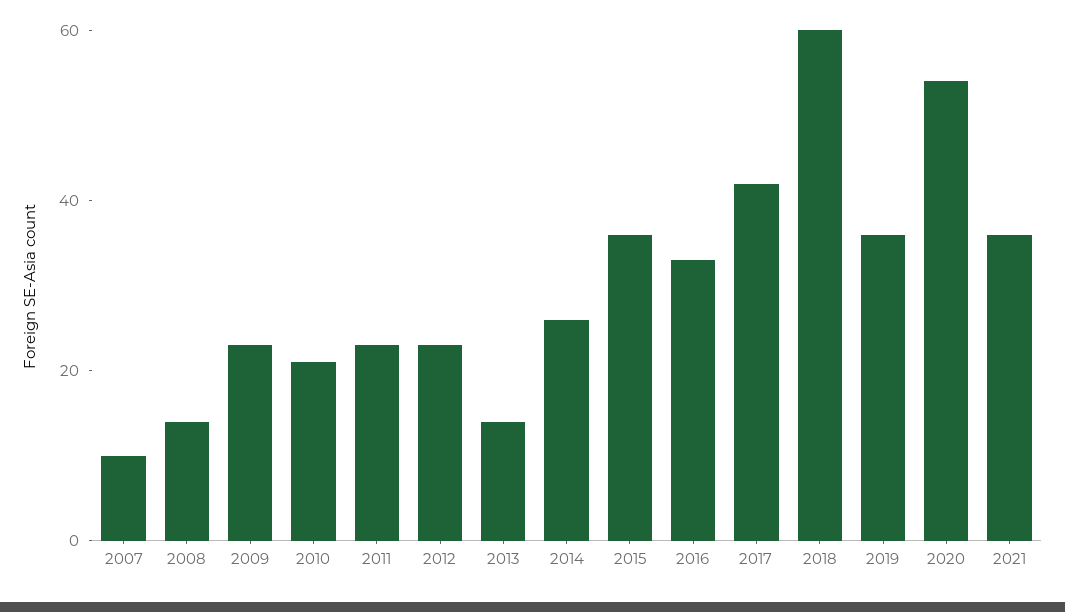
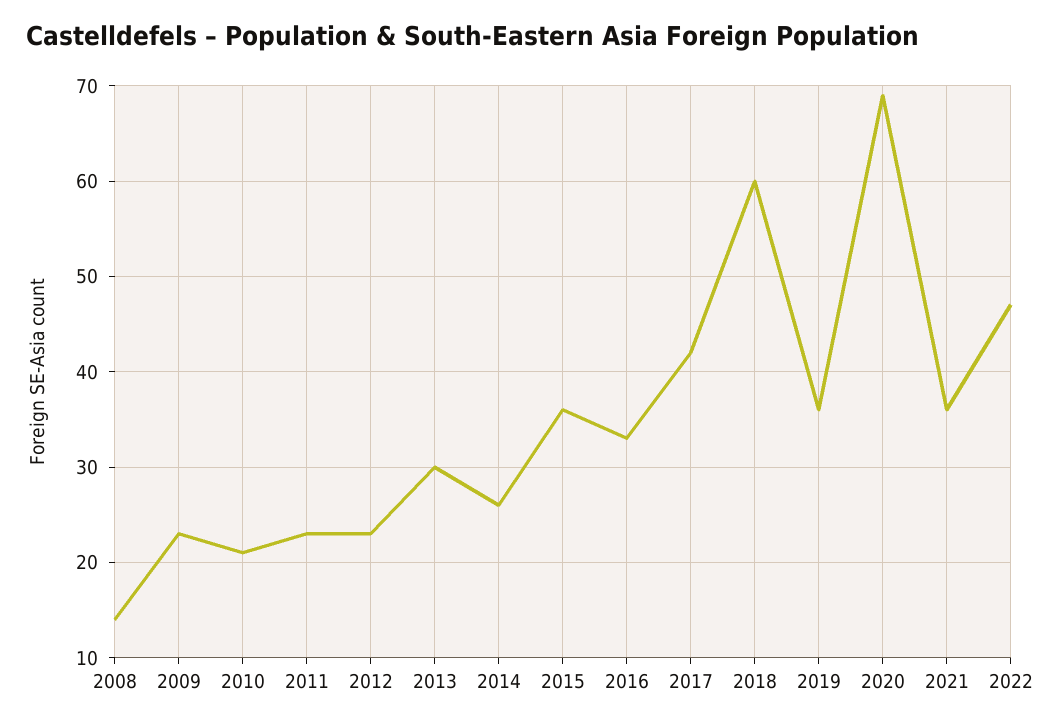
2007: 10 -> none
2013: 15 -> 30
2020: 55 -> 69
2022: none -> 47

